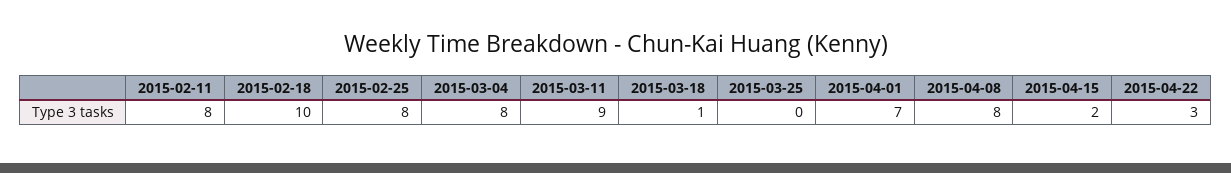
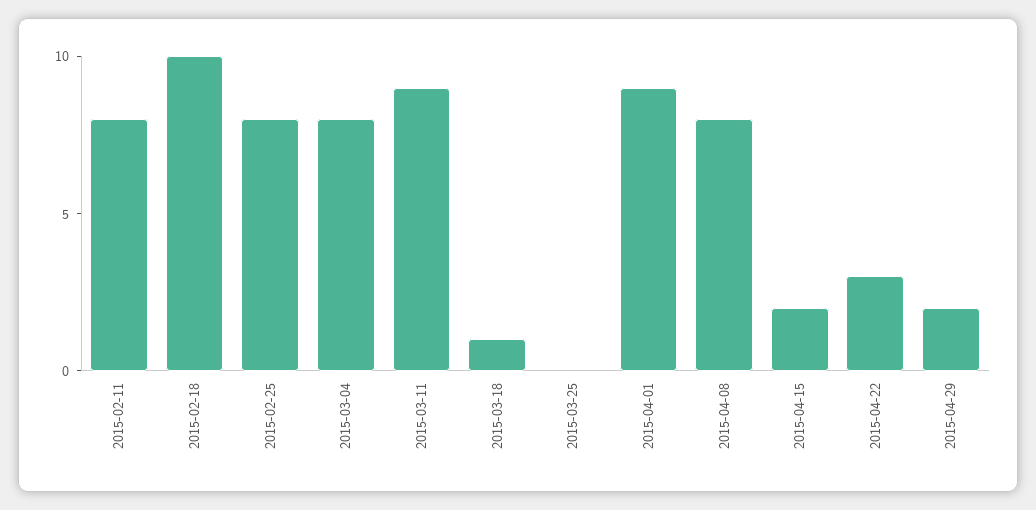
2015-04-01: 7 -> 9
2015-04-29: none -> 2

